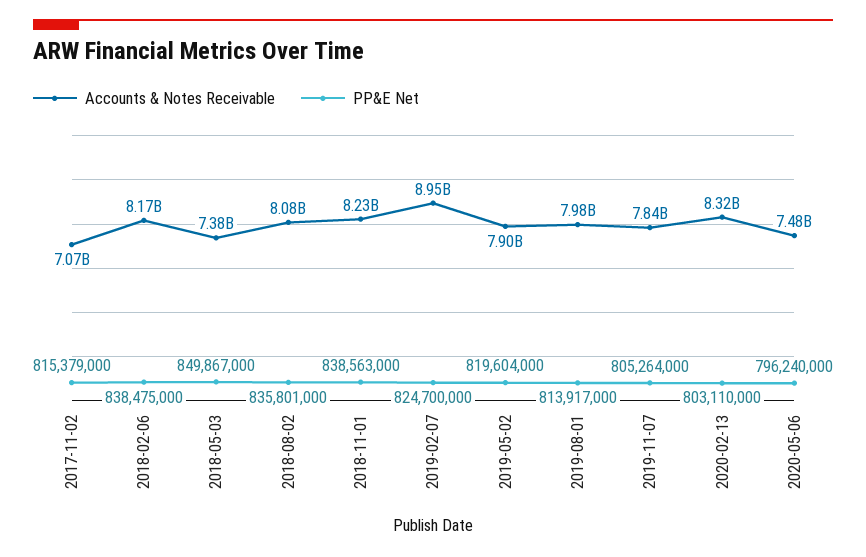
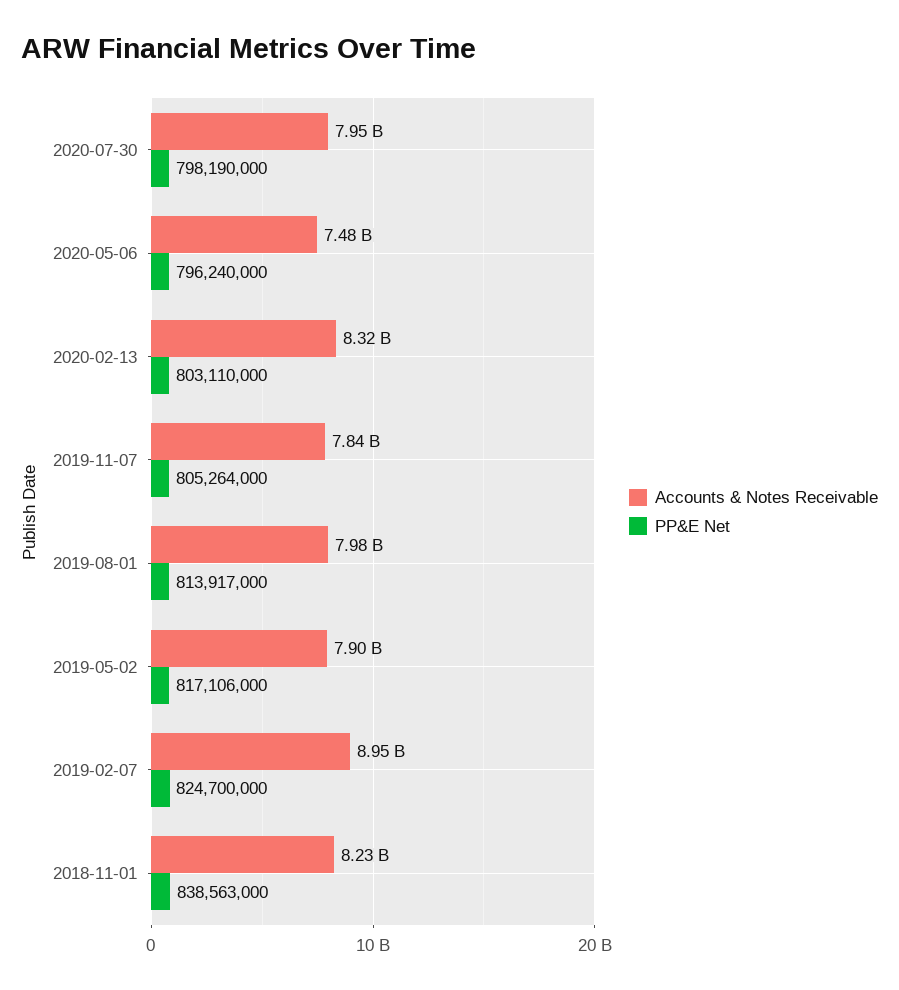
Accounts & Notes Receivable, 2017-11-02: 7070000000 -> none
PP&E Net, 2017-11-02: 815379000 -> none
Accounts & Notes Receivable, 2018-02-06: 8170000000 -> none
PP&E Net, 2018-02-06: 838475000 -> none
Accounts & Notes Receivable, 2018-05-03: 7380000000 -> none
PP&E Net, 2018-05-03: 849867000 -> none
Accounts & Notes Receivable, 2018-08-02: 8080000000 -> none
PP&E Net, 2018-08-02: 835801000 -> none
PP&E Net, 2019-05-02: 819604000 -> 817106000
Accounts & Notes Receivable, 2020-07-30: none -> 7950000000
PP&E Net, 2020-07-30: none -> 798190000

